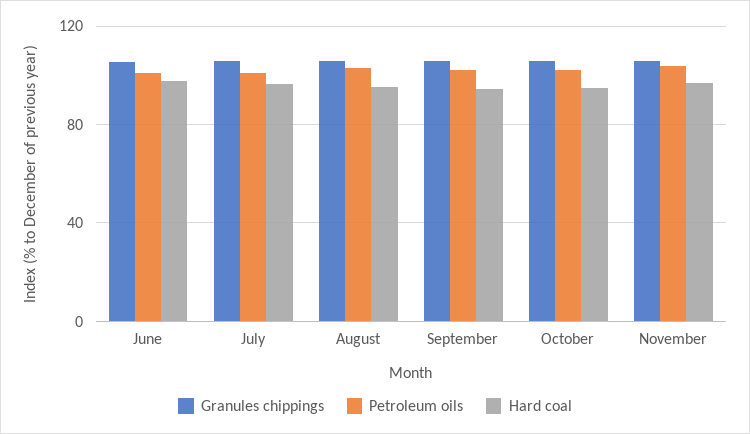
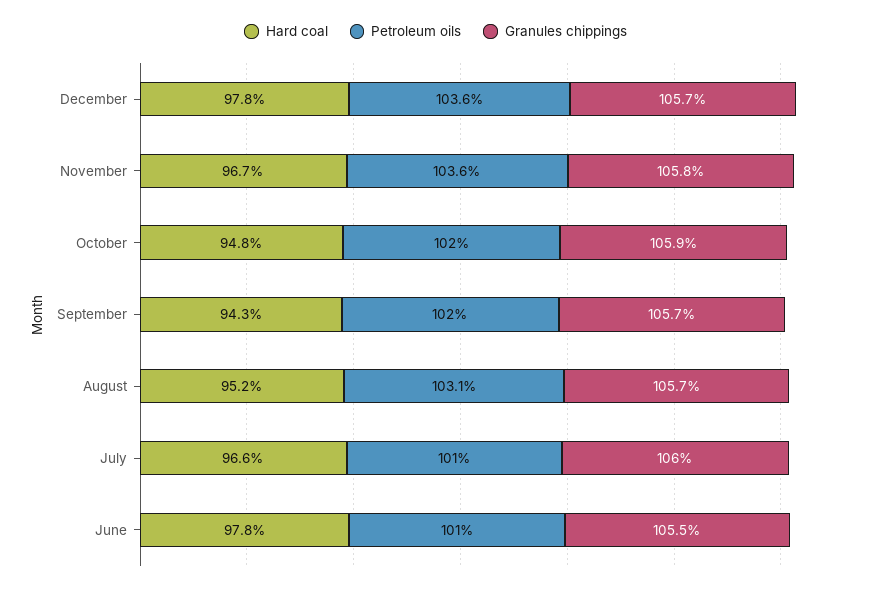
Hard coal, December: none -> 97.8
Petroleum oils, December: none -> 103.6
Granules chippings, December: none -> 105.7

